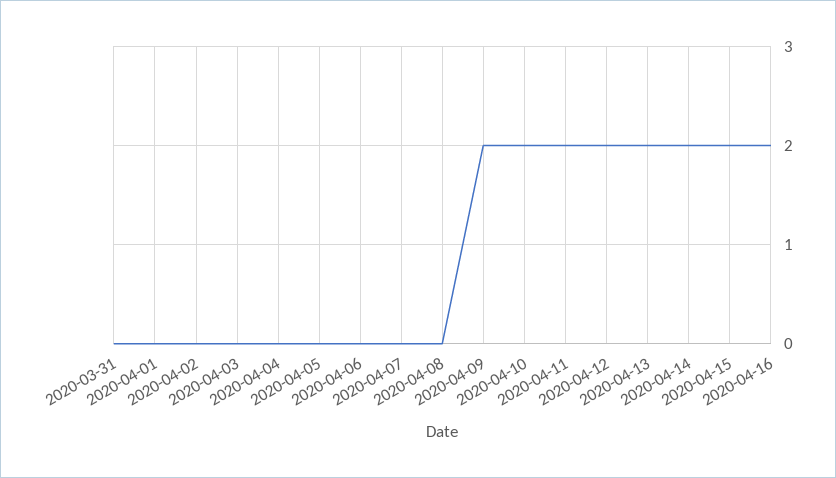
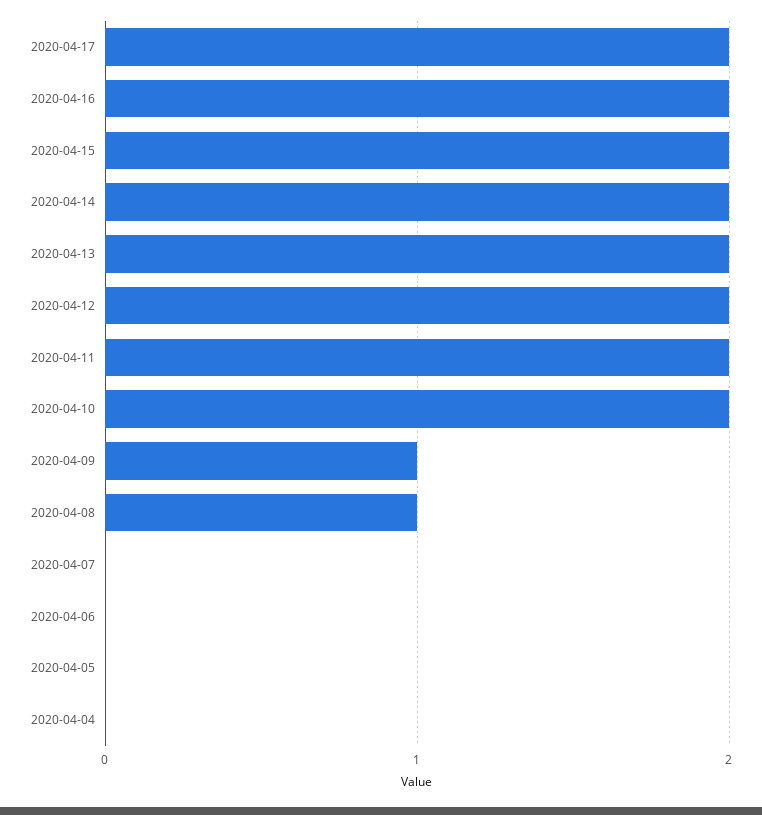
2020-03-31: 0 -> none
2020-04-01: 0 -> none
2020-04-02: 0 -> none
2020-04-03: 0 -> none
2020-04-08: 0 -> 1
2020-04-09: 2 -> 1
2020-04-17: none -> 2

